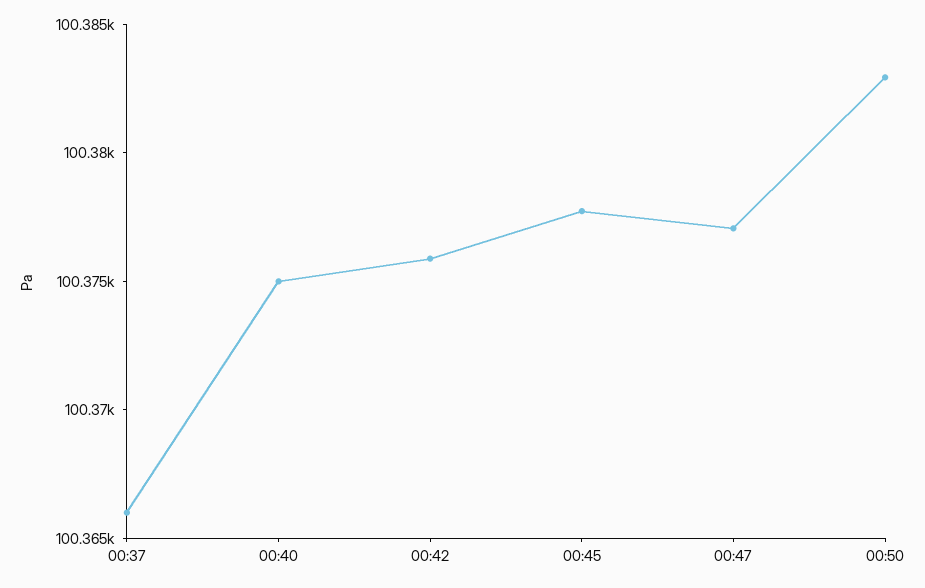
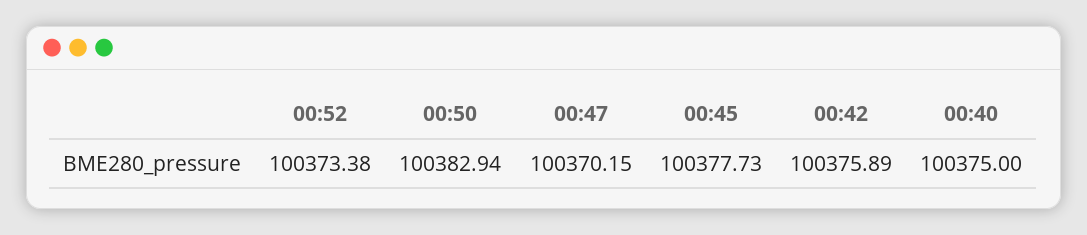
00:37: 100366 -> none
00:47: 100377 -> 100370.15
00:52: none -> 100373.38

